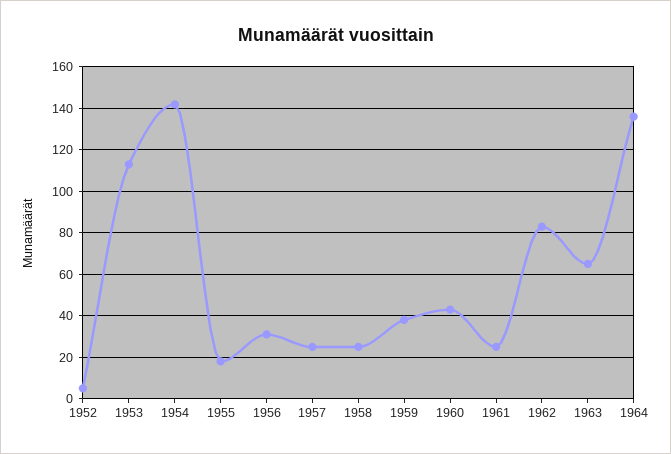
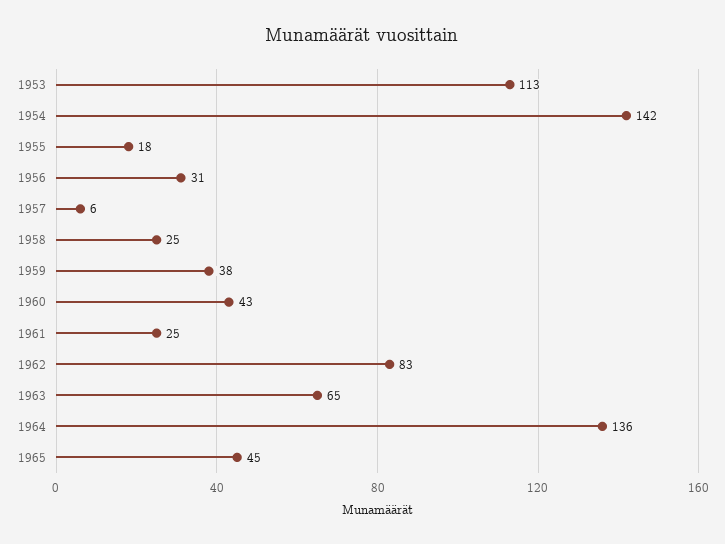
1952: 5 -> none
1957: 25 -> 6
1965: none -> 45

